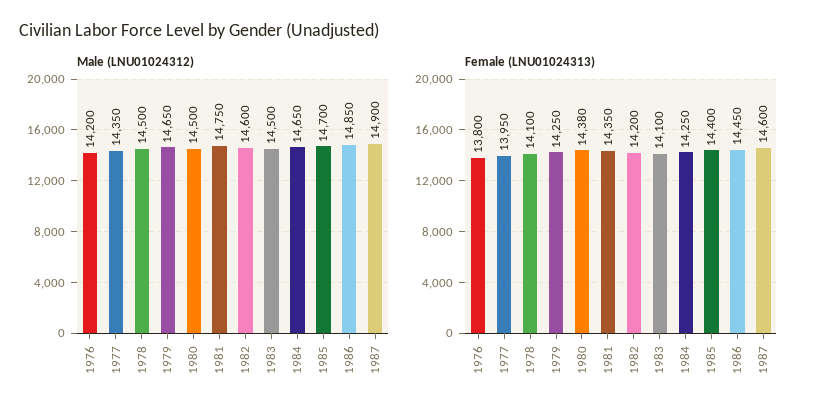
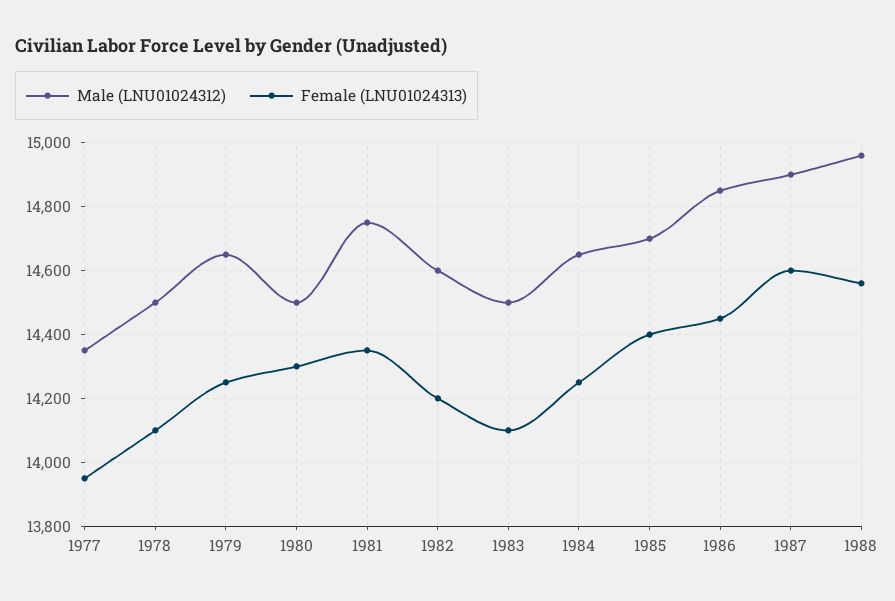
Male (LNU01024312), 1976: 14200 -> none
Female (LNU01024313), 1976: 13800 -> none
Female (LNU01024313), 1980: 14380 -> 14300
Male (LNU01024312), 1988: none -> 14960
Female (LNU01024313), 1988: none -> 14560

